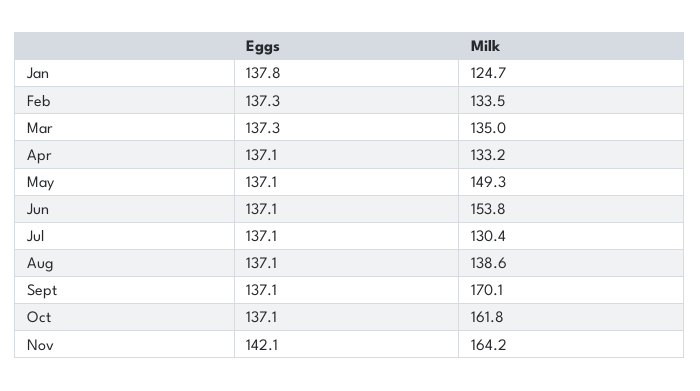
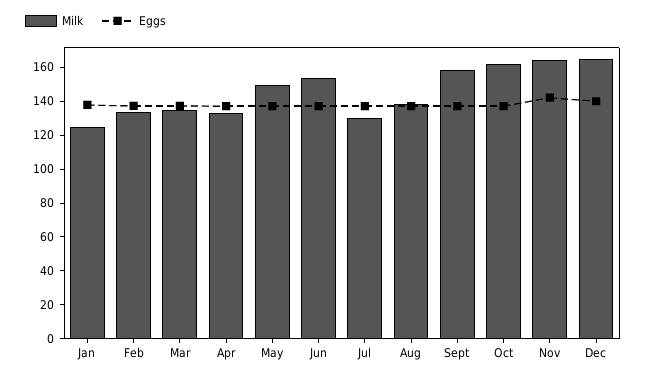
Milk, Sept: 170.1 -> 160
Milk, Dec: none -> 165
Eggs, Dec: none -> 140

